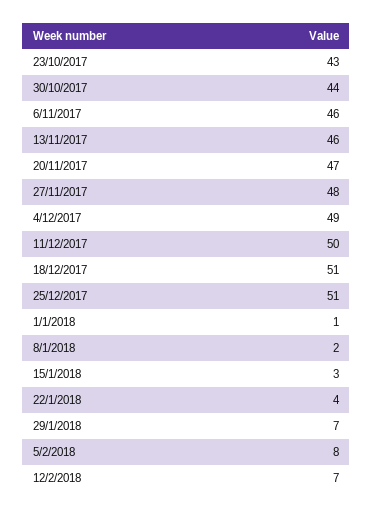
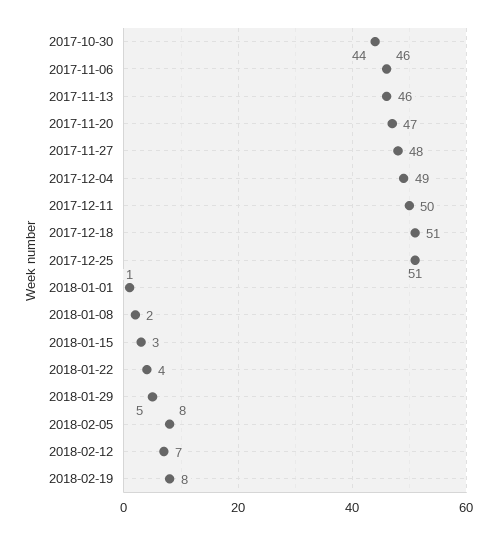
23/10/2017: 43 -> none
29/1/2018: 7 -> 5
2018-02-19: none -> 8

